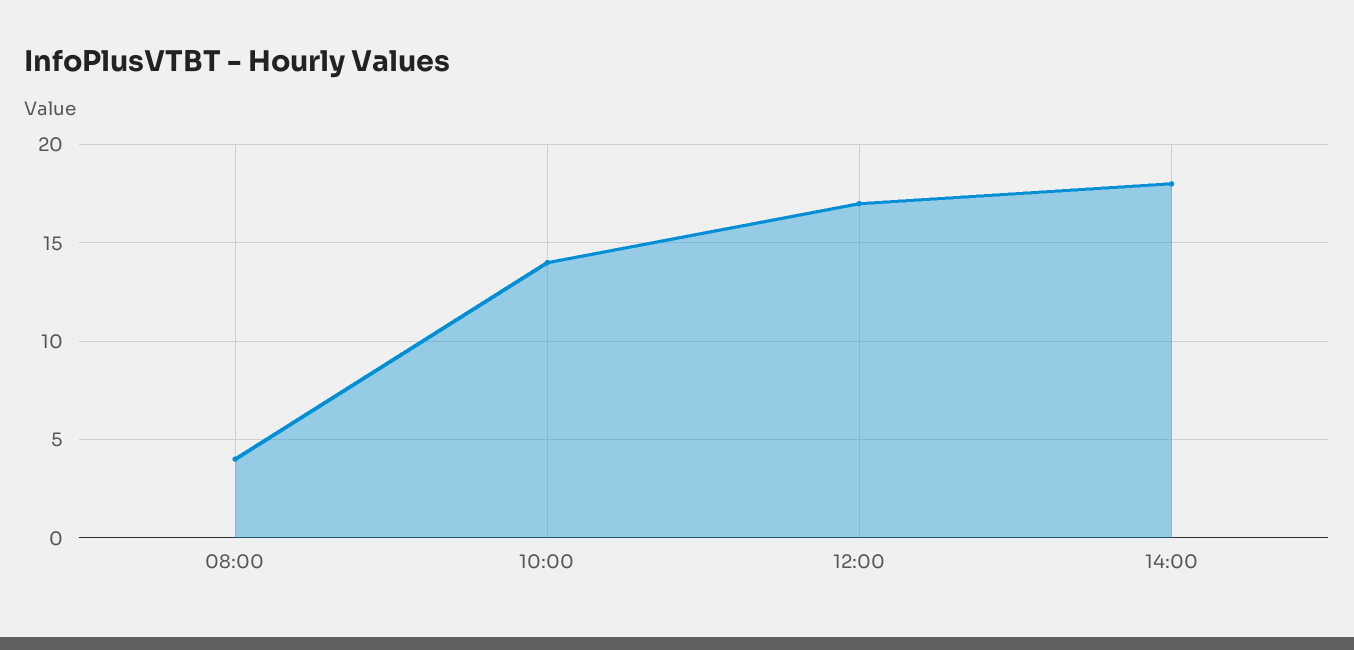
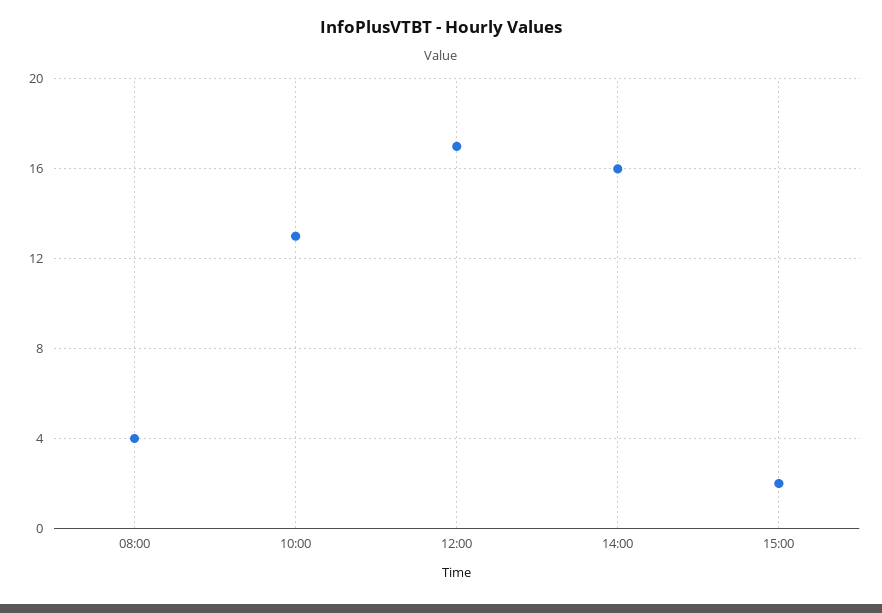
10:00: 14 -> 13
14:00: 18 -> 16
15:00: none -> 2

